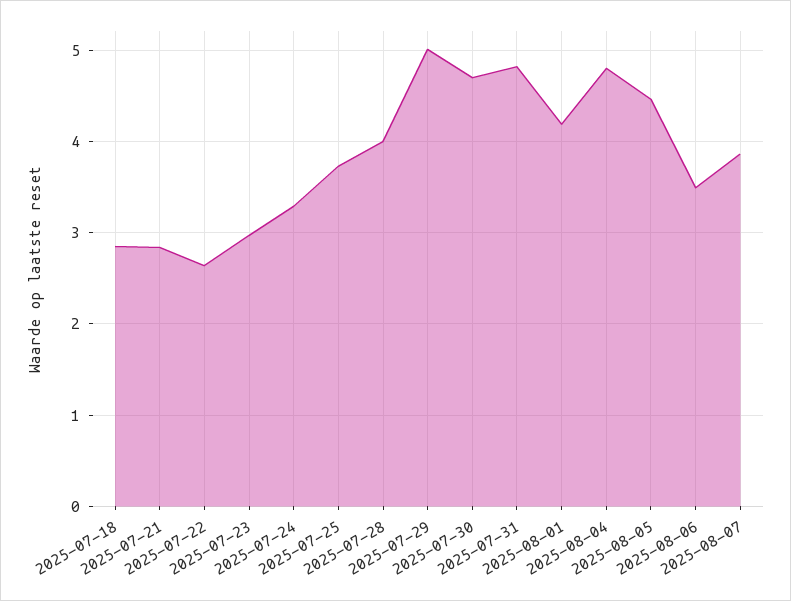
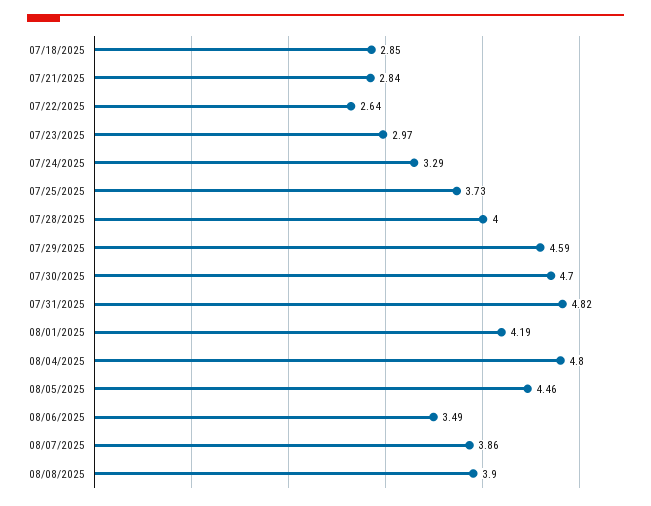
2025-07-29: 5 -> 4.59
08/08/2025: none -> 3.9

